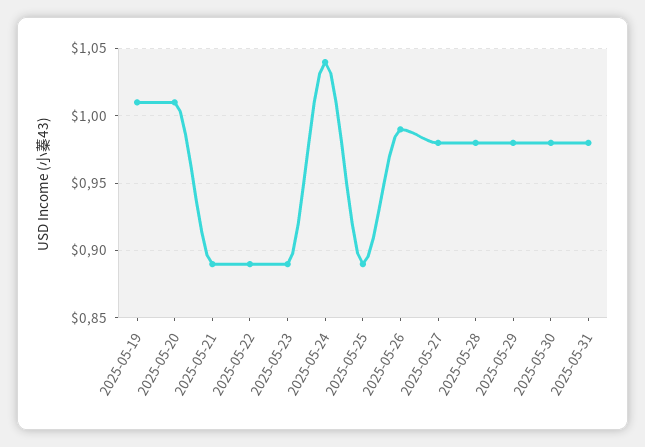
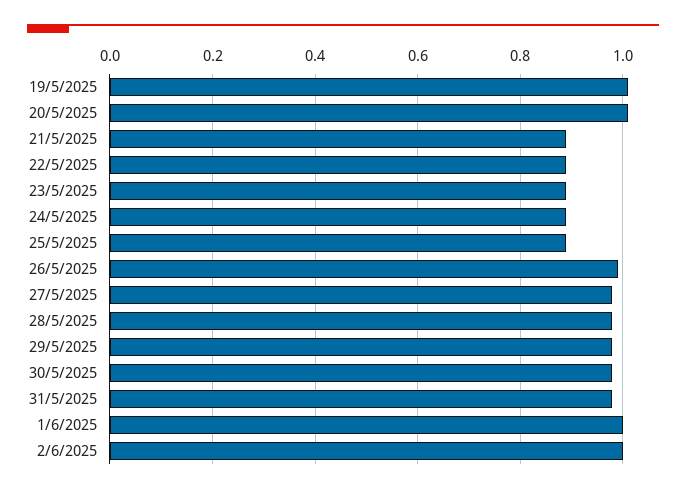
2025-05-24: 1.04 -> 0.9
1/6/2025: none -> 1
2/6/2025: none -> 1

